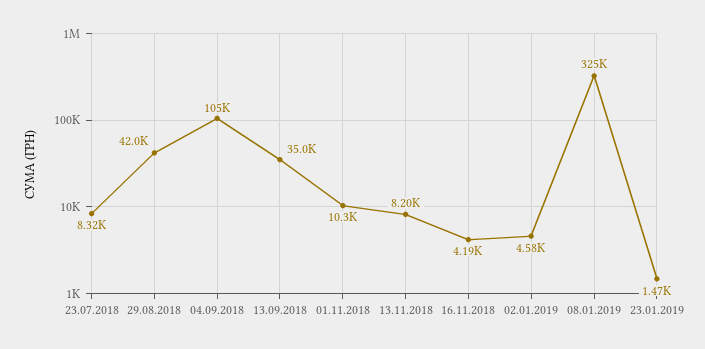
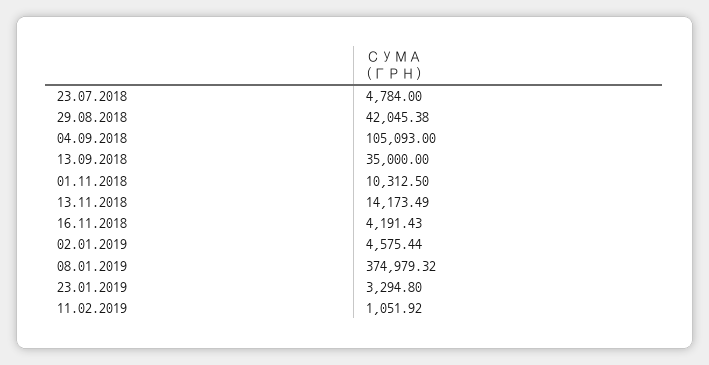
23.07.2018: 8320 -> 4784
13.11.2018: 8200 -> 14173.49
08.01.2019: 325000 -> 374979.32
23.01.2019: 1470 -> 3294.8
11.02.2019: none -> 1051.92

